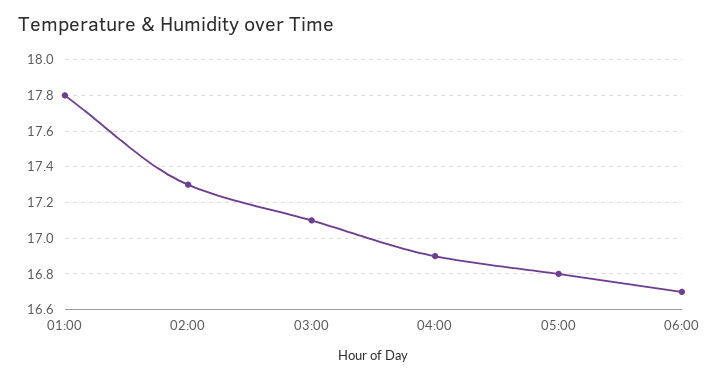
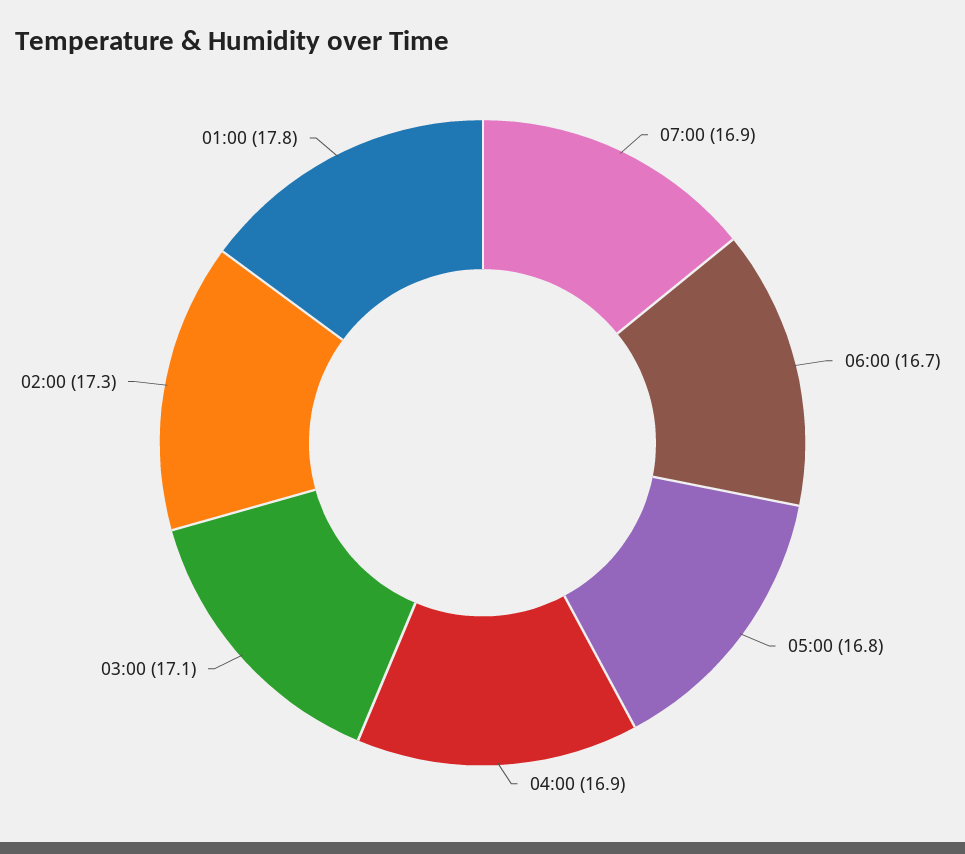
07:00: none -> 16.9

